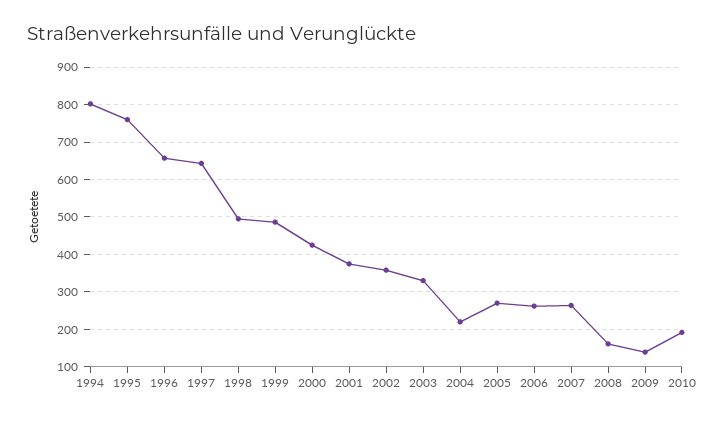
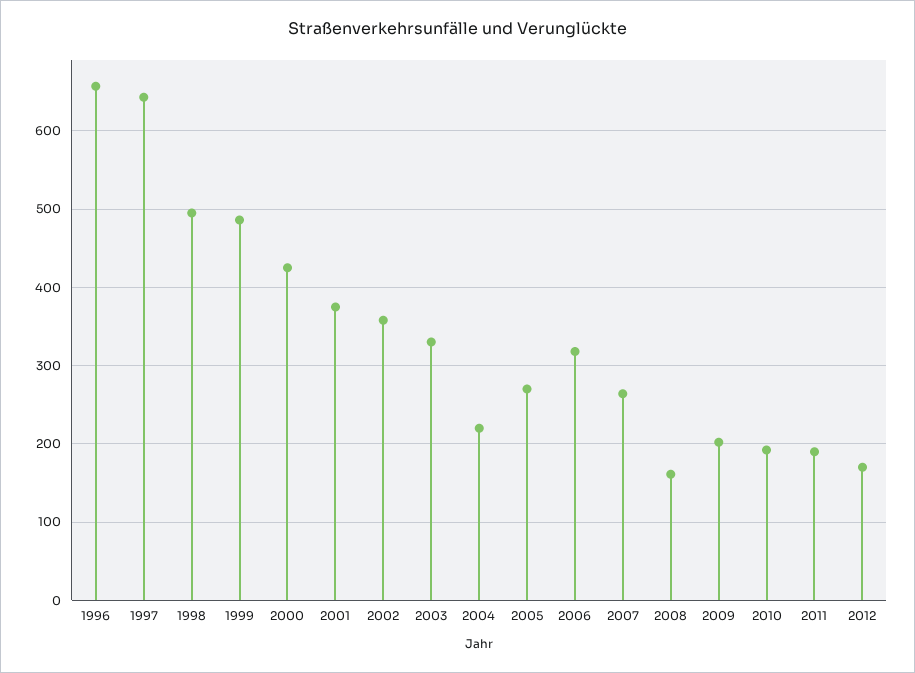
1994: 800 -> none
1995: 760 -> none
2006: 260 -> 320
2009: 140 -> 200
2011: none -> 190
2012: none -> 170

